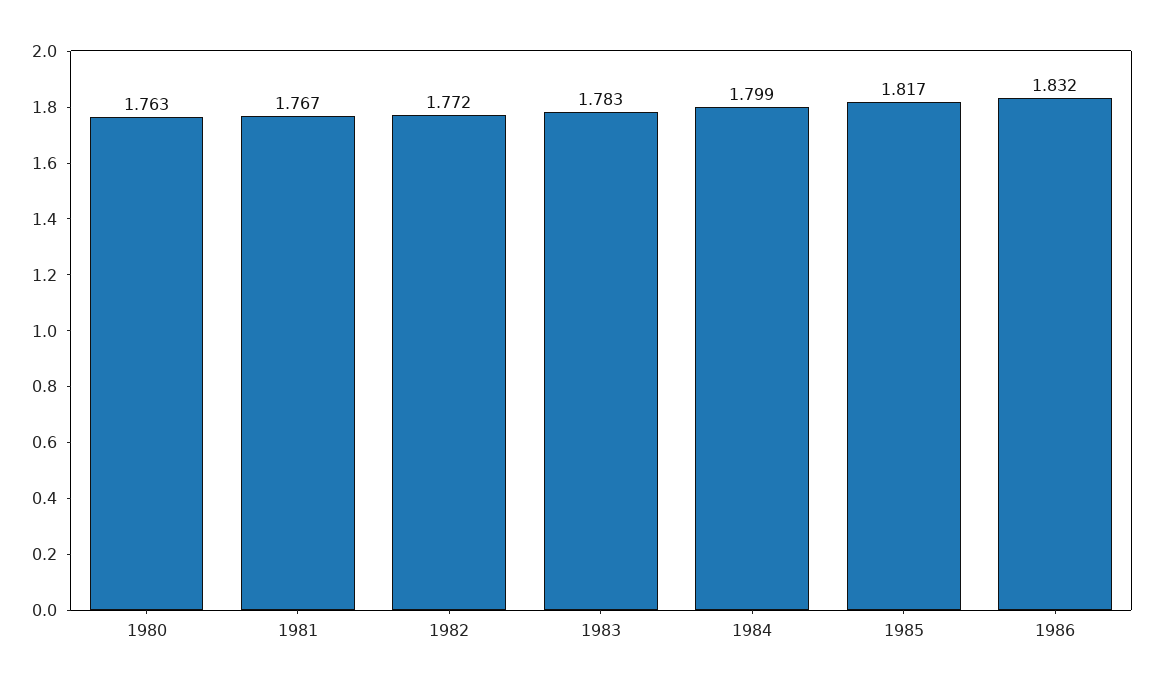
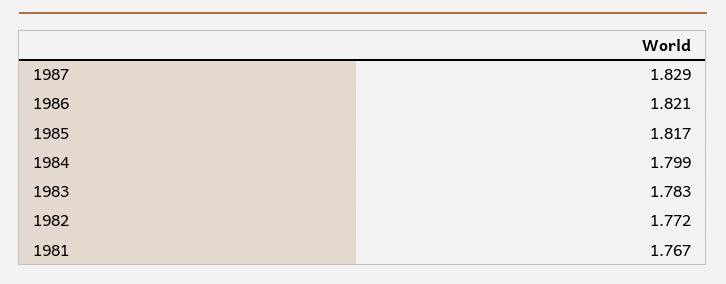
1980: 1.763 -> none
1986: 1.832 -> 1.821
1987: none -> 1.829

